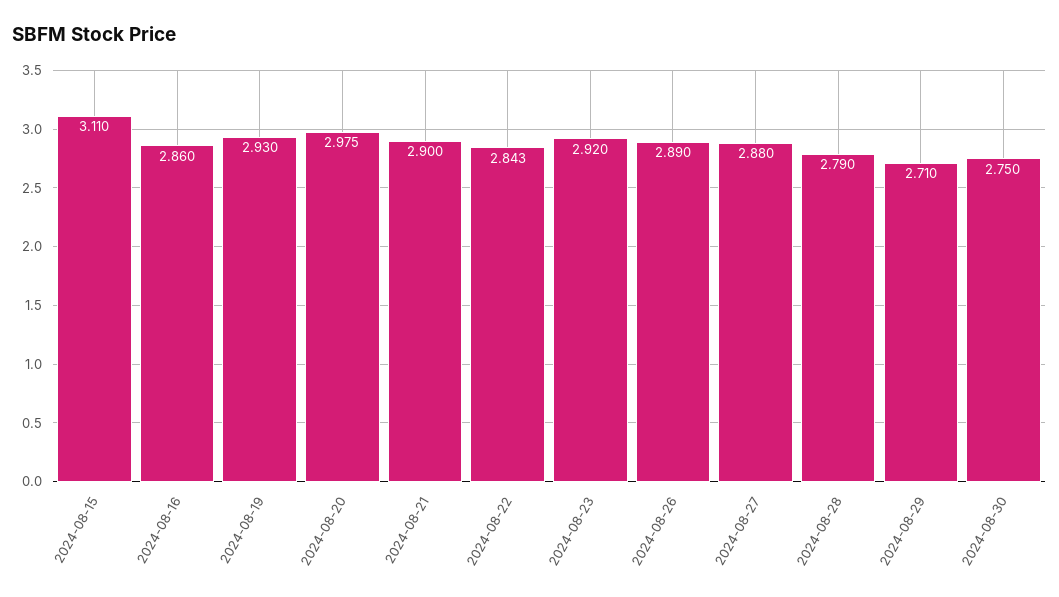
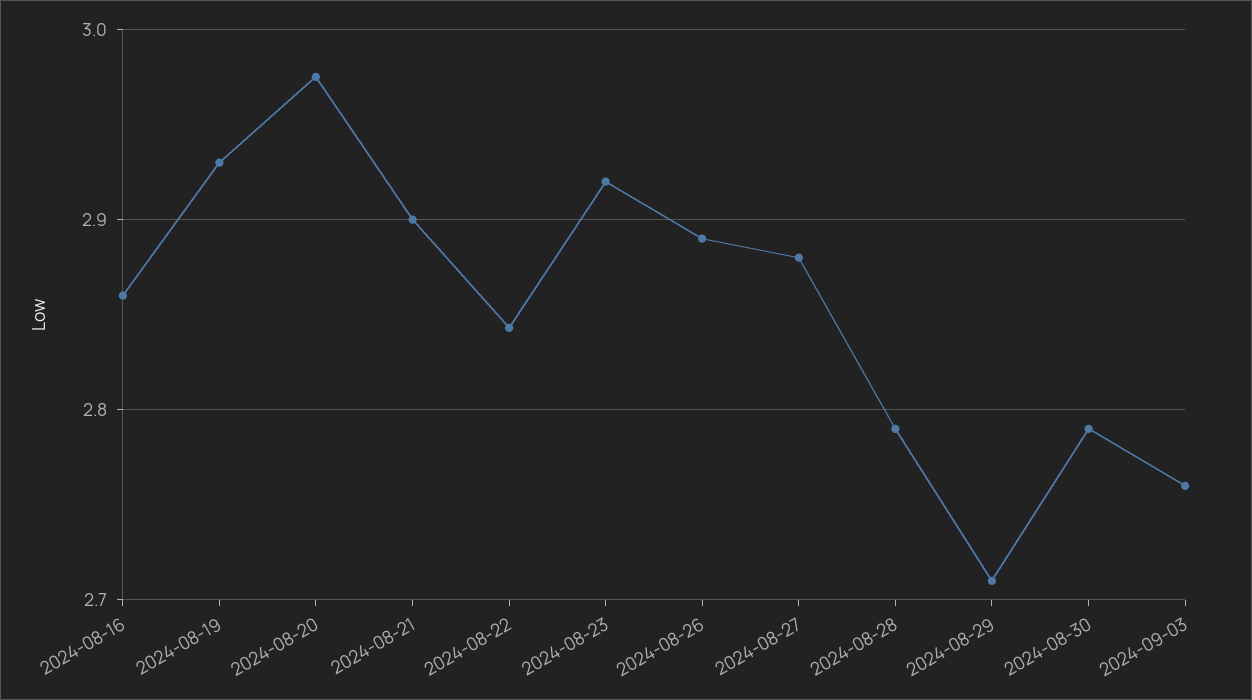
2024-08-15: 3.11 -> none
2024-08-30: 2.75 -> 2.79
2024-09-03: none -> 2.76

